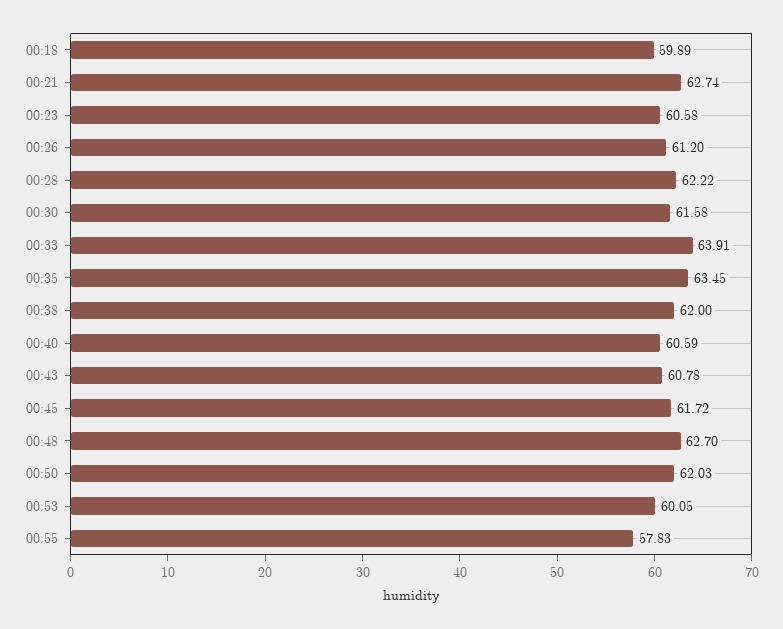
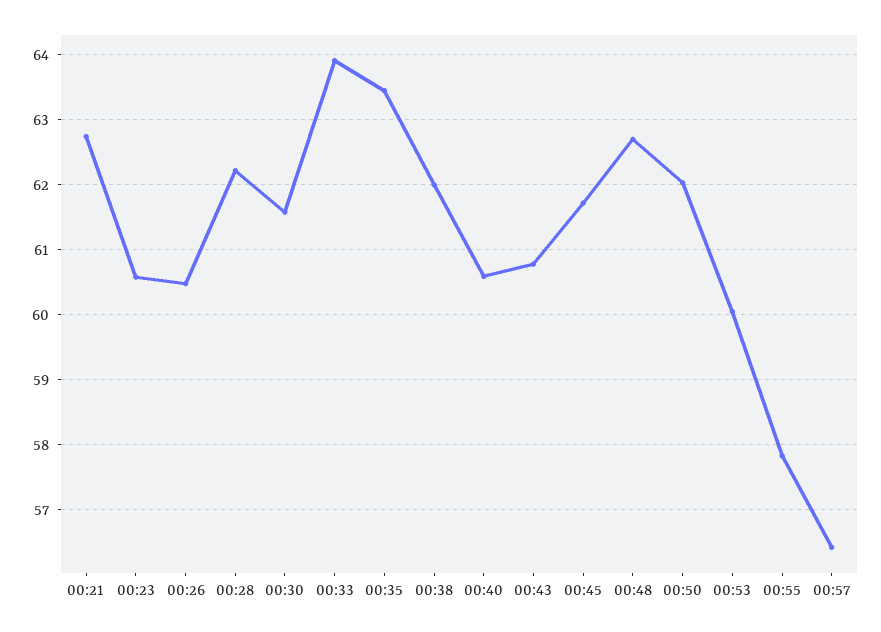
00:18: 59.89 -> none
00:26: 61.2 -> 60.5
00:57: none -> 56.4

